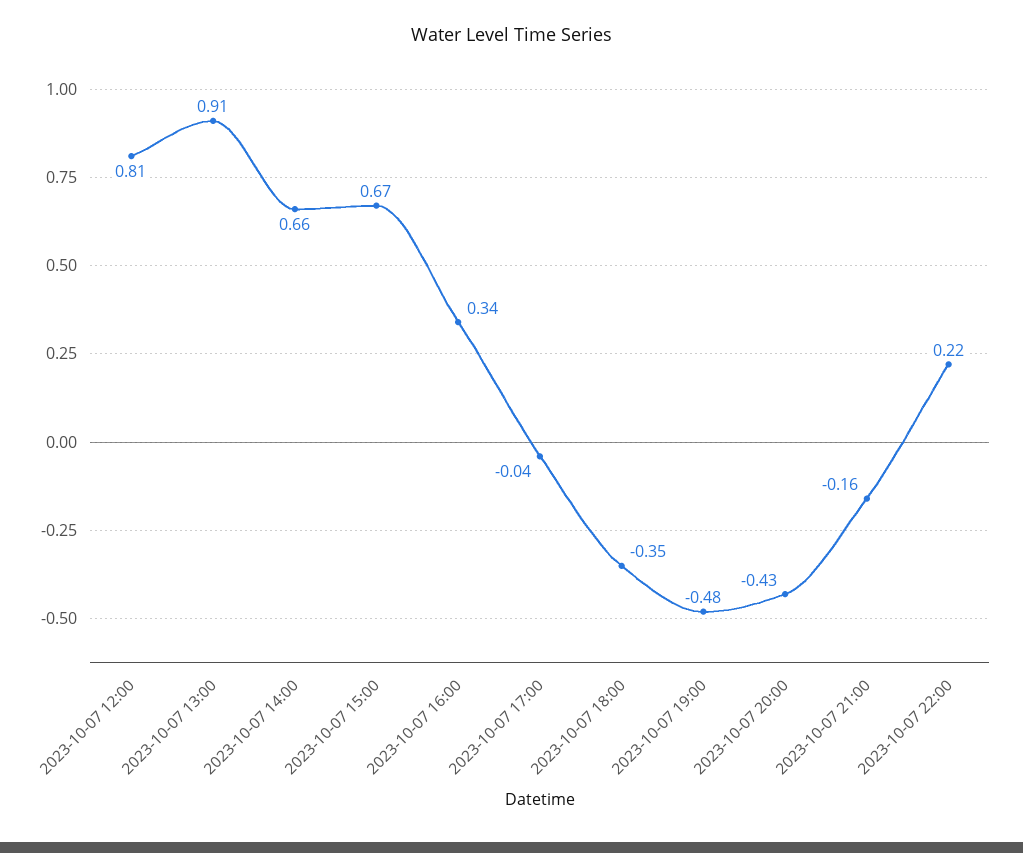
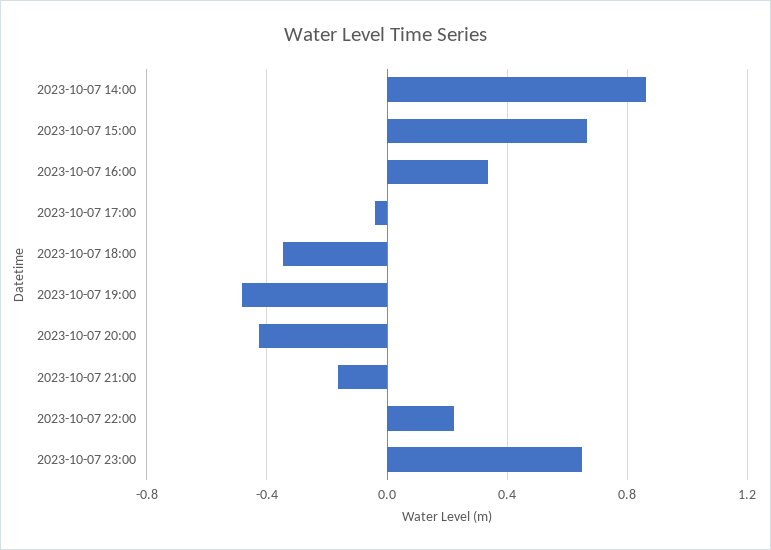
2023-10-07 12:00: 0.81 -> none
2023-10-07 13:00: 0.91 -> none
2023-10-07 14:00: 0.66 -> 0.85
2023-10-07 23:00: none -> 0.65

